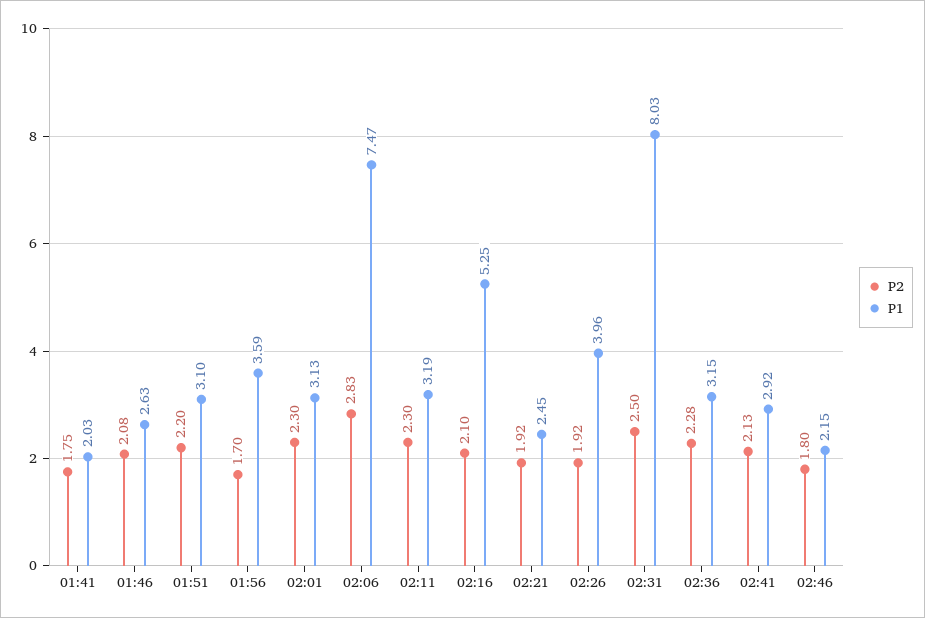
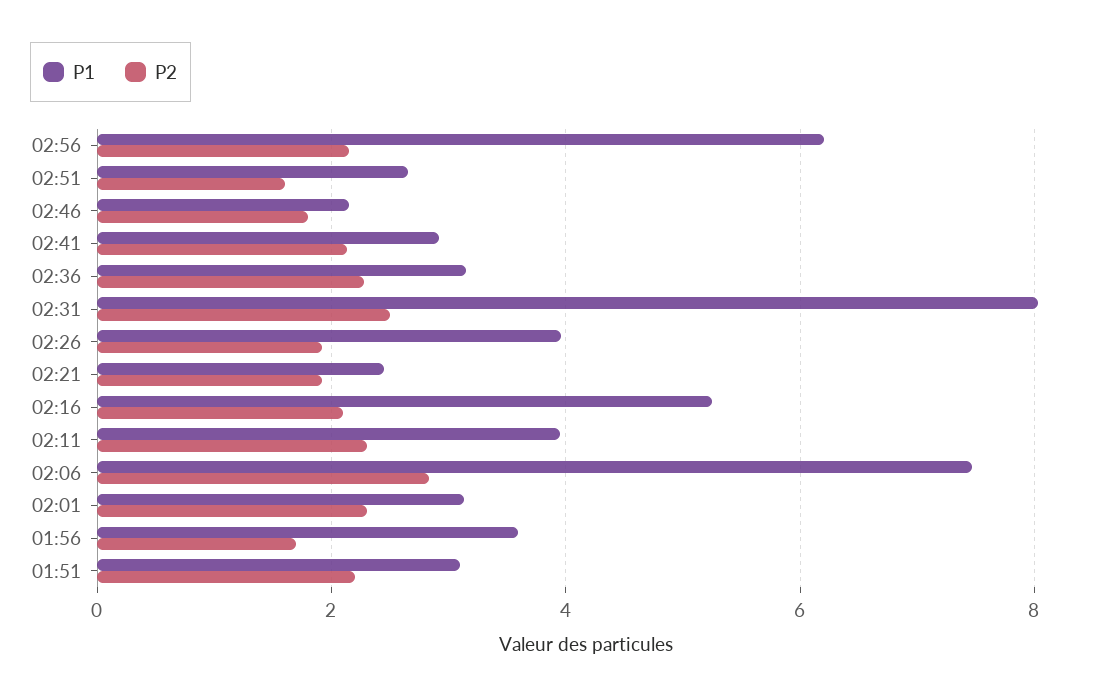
P2, 01:41: 1.75 -> none
P1, 01:41: 2.03 -> none
P2, 01:46: 2.08 -> none
P1, 01:46: 2.63 -> none
P1, 02:11: 3.19 -> 4
P1, 02:56: none -> 6.2
P2, 02:56: none -> 2.2
P1, 02:51: none -> 2.6
P2, 02:51: none -> 1.6

